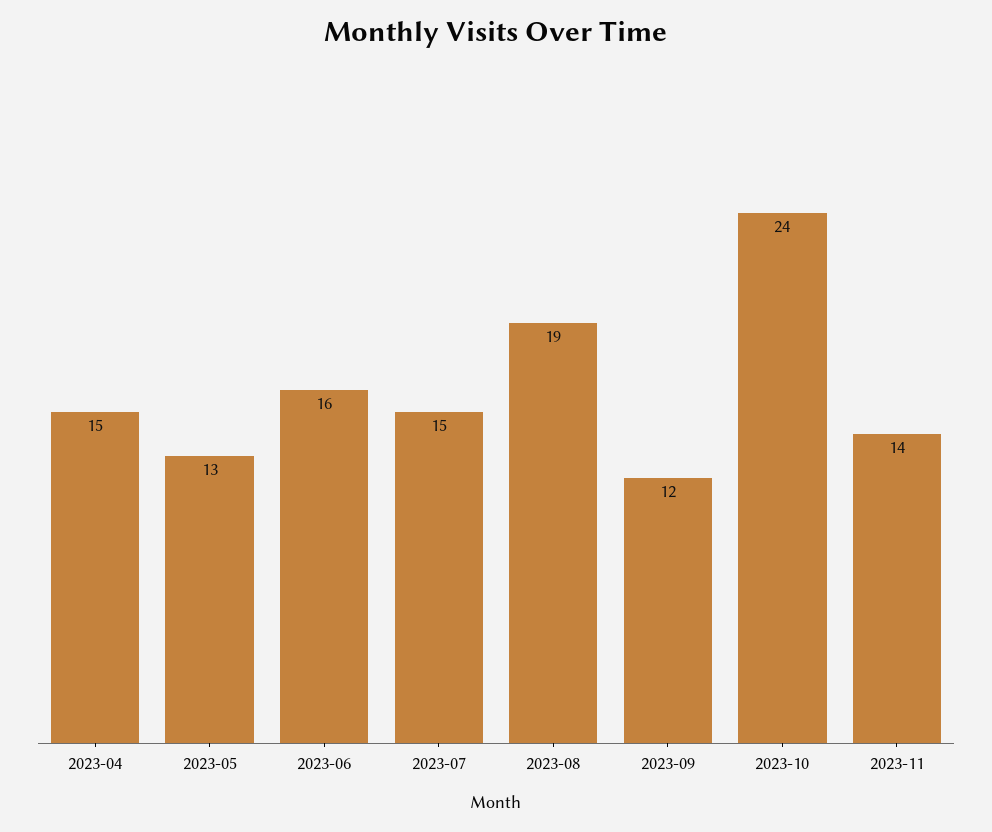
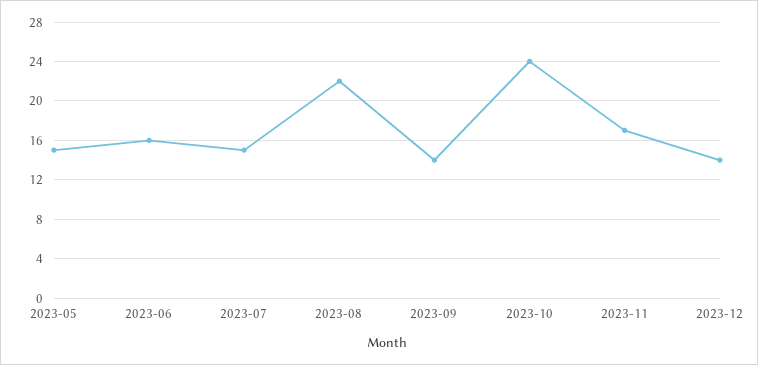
2023-04: 15 -> none
2023-05: 13 -> 15
2023-08: 19 -> 22
2023-09: 12 -> 14
2023-11: 14 -> 17
2023-12: none -> 14

